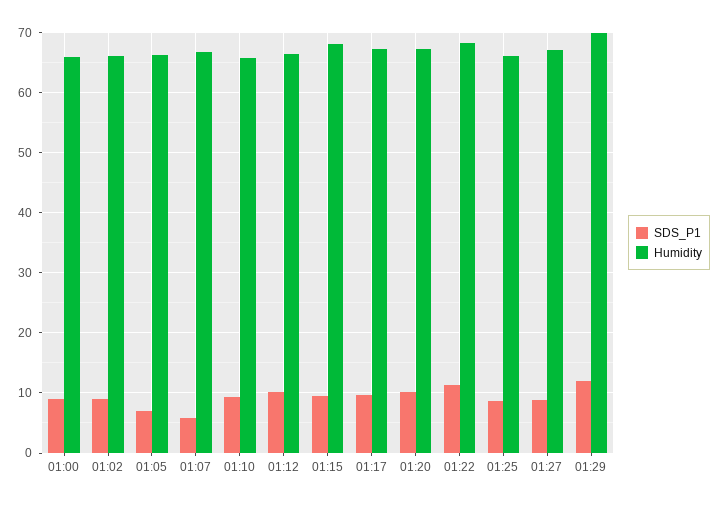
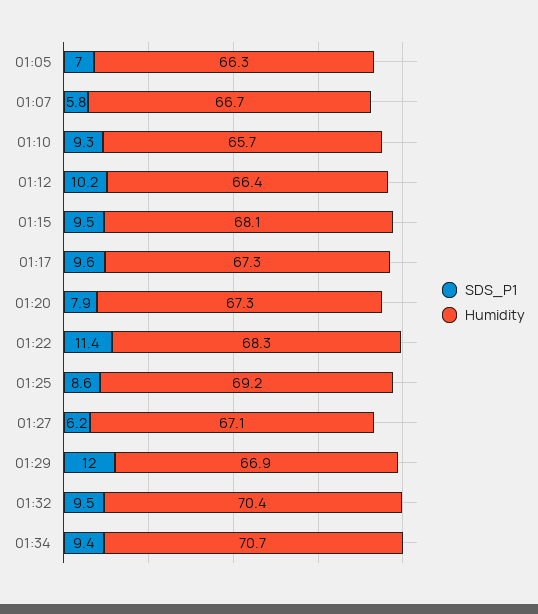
SDS_P1, 01:00: 9 -> none
Humidity, 01:00: 66 -> none
SDS_P1, 01:02: 9 -> none
Humidity, 01:02: 66 -> none
SDS_P1, 01:20: 10 -> 7.9
Humidity, 01:25: 66 -> 69.2
SDS_P1, 01:27: 9 -> 6.2
Humidity, 01:29: 70 -> 66.9
SDS_P1, 01:32: none -> 9.5
Humidity, 01:32: none -> 70.4
SDS_P1, 01:34: none -> 9.4
Humidity, 01:34: none -> 70.7

